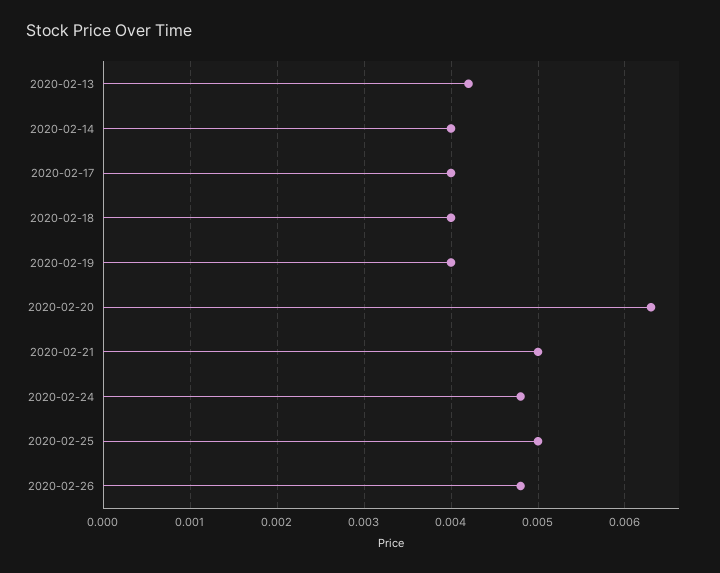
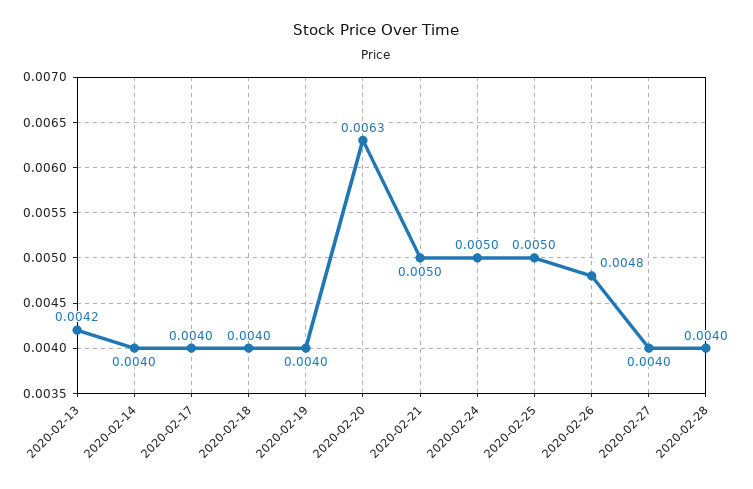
2020-02-24: 0.0048 -> 0.005
2020-02-27: none -> 0.004
2020-02-28: none -> 0.004

